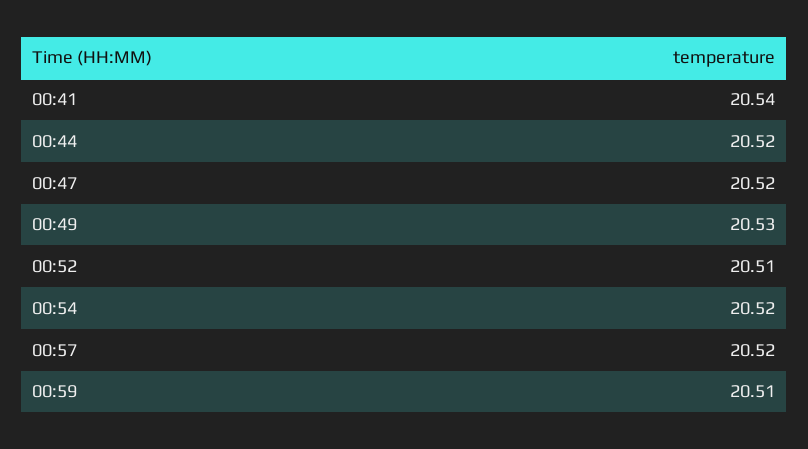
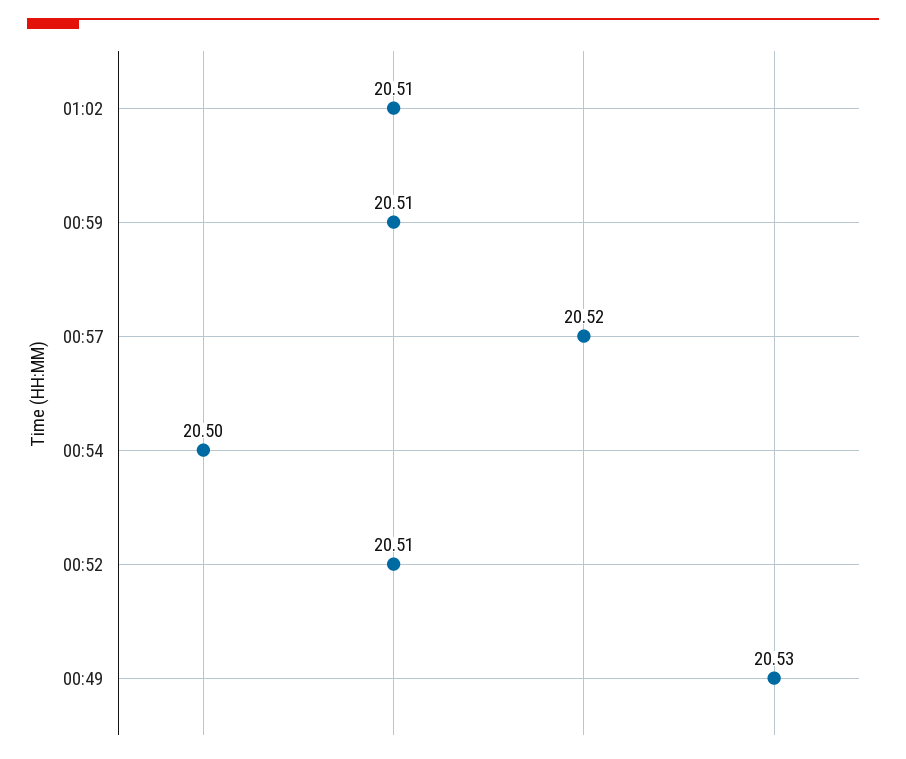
00:41: 20.54 -> none
00:44: 20.52 -> none
00:47: 20.52 -> none
00:54: 20.52 -> 20.5
01:02: none -> 20.51

